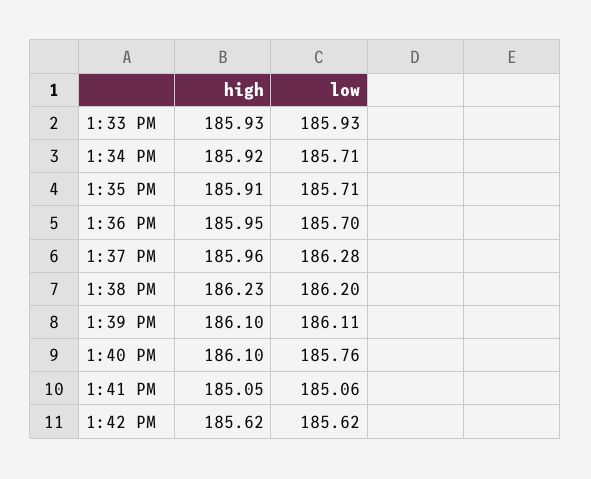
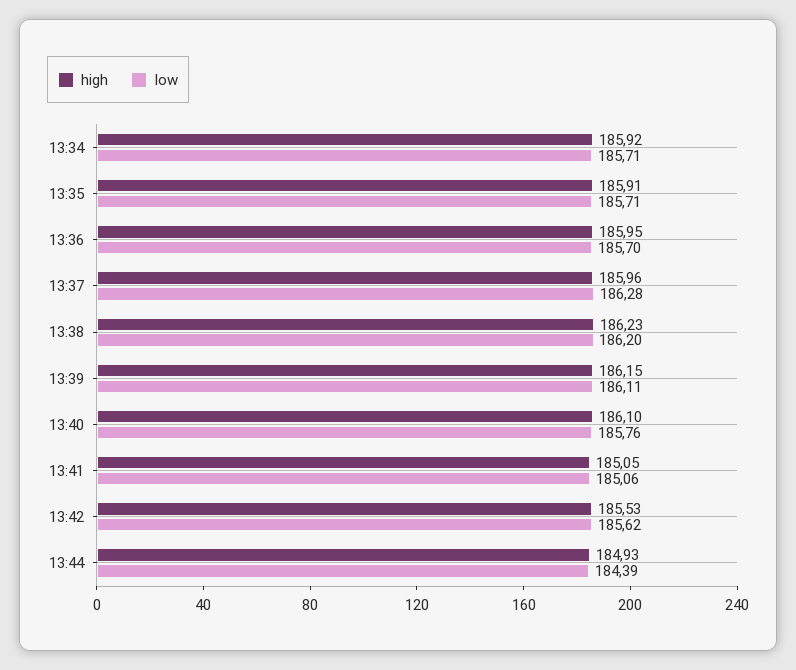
high, 1:33 PM: 185.93 -> none
low, 1:33 PM: 185.93 -> none
high, 1:39 PM: 186.1 -> 186.15
high, 1:42 PM: 185.62 -> 185.53
high, 13:44: none -> 184.93
low, 13:44: none -> 184.39

